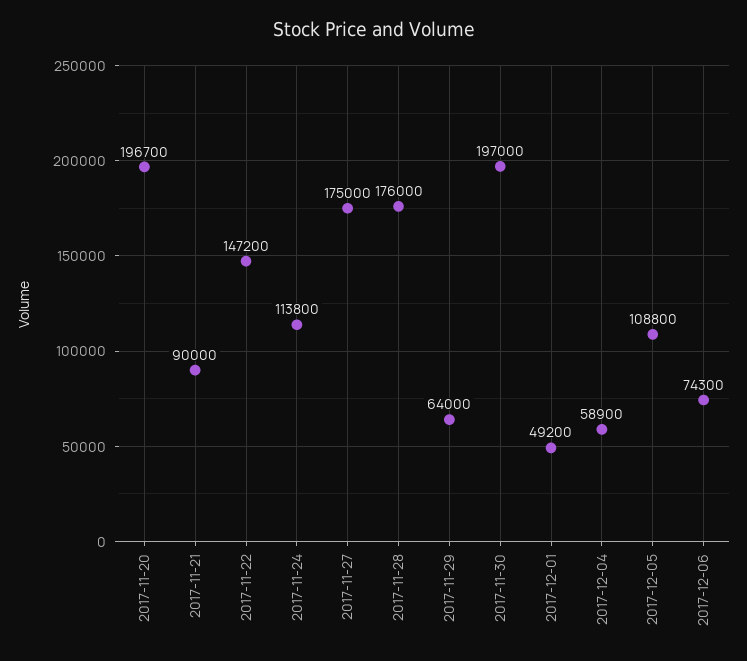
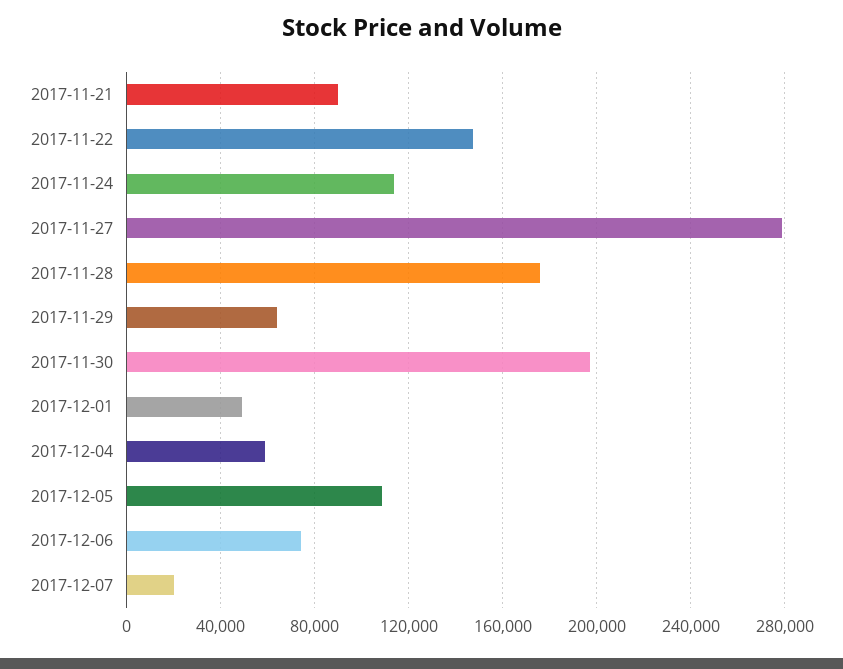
2017-11-20: 196700 -> none
2017-11-27: 175000 -> 280000
2017-12-07: none -> 20000

